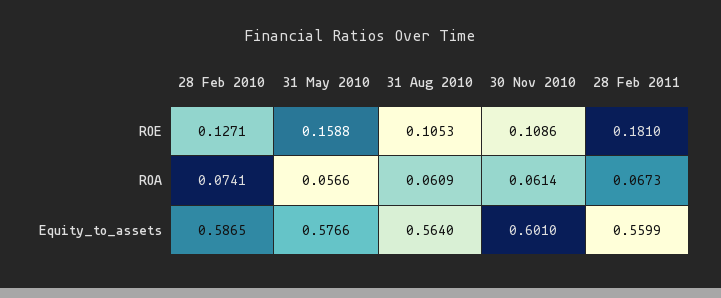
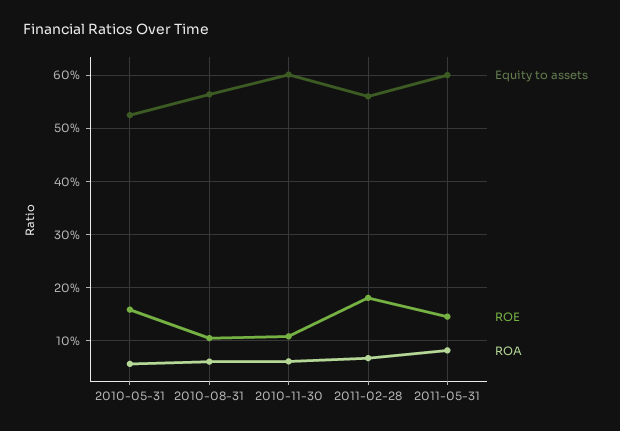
ROE, 28 Feb 2010: 0.1271 -> none
ROA, 28 Feb 2010: 0.0741 -> none
Equity_to_assets, 28 Feb 2010: 0.5865 -> none
Equity_to_assets, 31 May 2010: 0.5766 -> 0.52
Equity_to_assets, 2011-05-31: none -> 0.6
ROE, 2011-05-31: none -> 0.14
ROA, 2011-05-31: none -> 0.08

